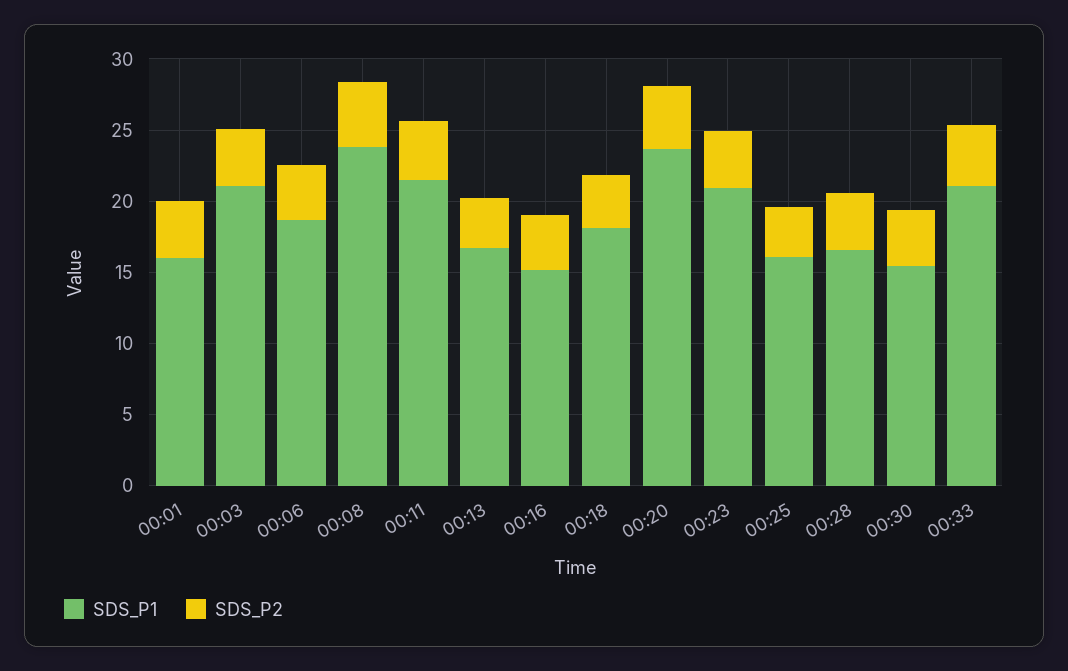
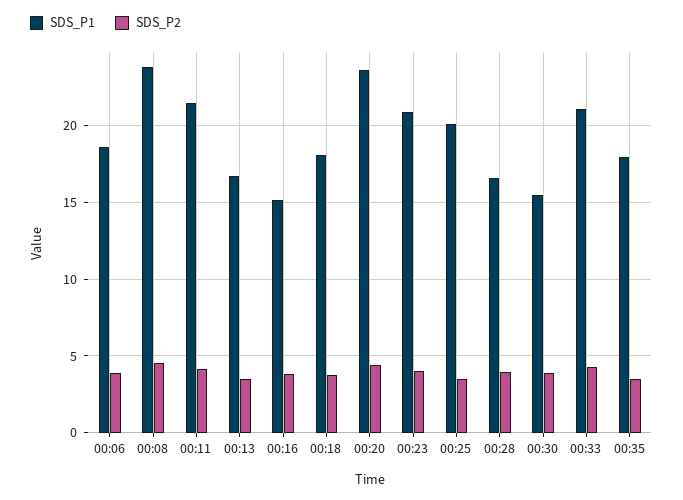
SDS_P1, 00:01: 16 -> none
SDS_P2, 00:01: 4 -> none
SDS_P1, 00:03: 21 -> none
SDS_P2, 00:03: 4 -> none
SDS_P1, 00:25: 16 -> 20
SDS_P1, 00:35: none -> 18
SDS_P2, 00:35: none -> 3.5

